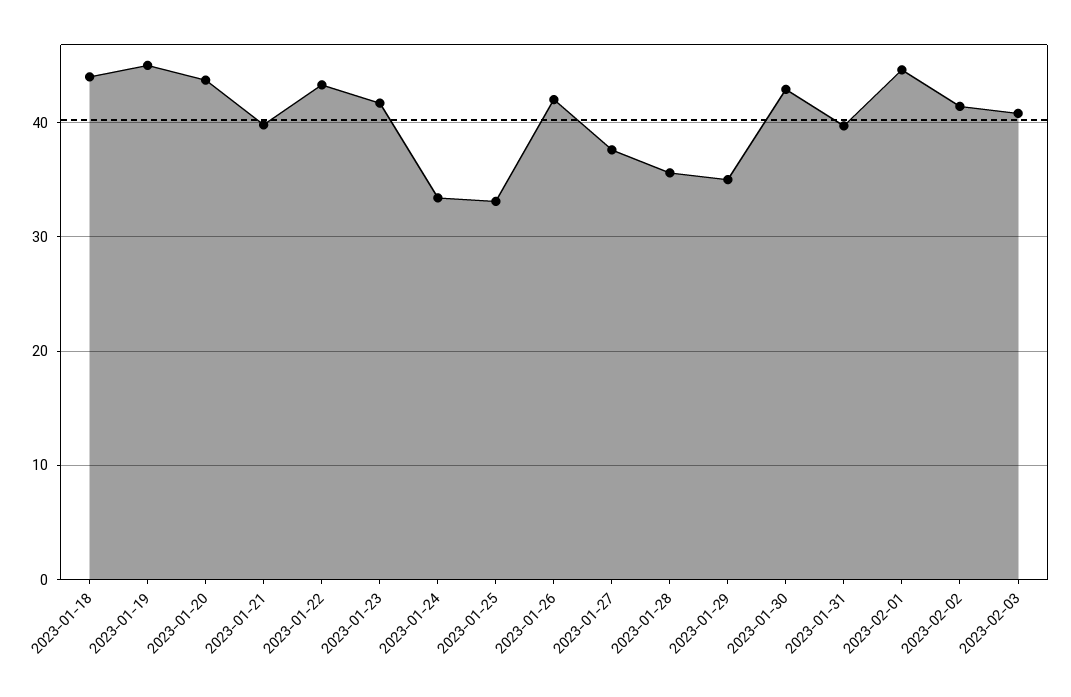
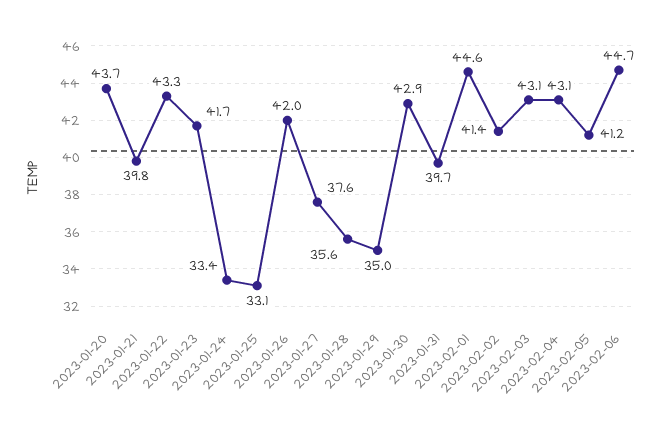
2023-01-18: 44 -> none
2023-01-19: 45 -> none
2023-02-03: 41 -> 43.1
2023-02-04: none -> 43.1
2023-02-05: none -> 41.2
2023-02-06: none -> 44.7

